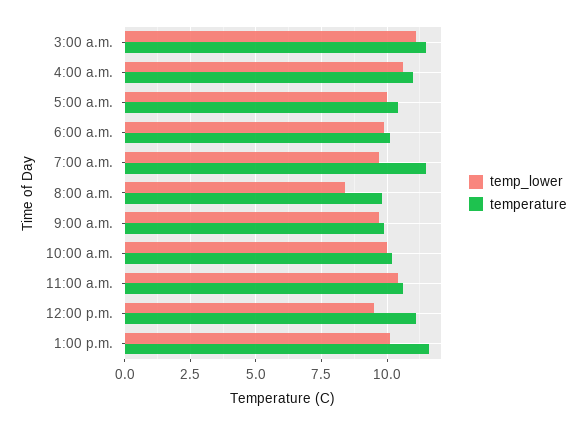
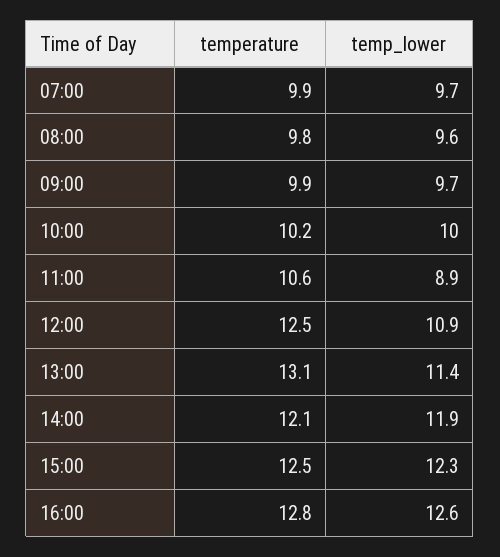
temp_lower, 3:00 a.m.: 11 -> none
temperature, 3:00 a.m.: 11.5 -> none
temp_lower, 4:00 a.m.: 10.5 -> none
temperature, 4:00 a.m.: 11 -> none
temp_lower, 5:00 a.m.: 10 -> none
temperature, 5:00 a.m.: 10.5 -> none
temp_lower, 6:00 a.m.: 10 -> none
temperature, 6:00 a.m.: 10 -> none
temperature, 7:00 a.m.: 11.5 -> 9.9
temp_lower, 8:00 a.m.: 8.5 -> 9.6
temp_lower, 11:00 a.m.: 10.5 -> 8.9
temp_lower, 12:00 p.m.: 9.5 -> 10.9
temperature, 12:00 p.m.: 11 -> 12.5
temp_lower, 1:00 p.m.: 10 -> 11.4
temperature, 1:00 p.m.: 11.5 -> 13.1
temperature, 14:00: none -> 12.1
temp_lower, 14:00: none -> 11.9
temperature, 15:00: none -> 12.5
temp_lower, 15:00: none -> 12.3
temperature, 16:00: none -> 12.8
temp_lower, 16:00: none -> 12.6

